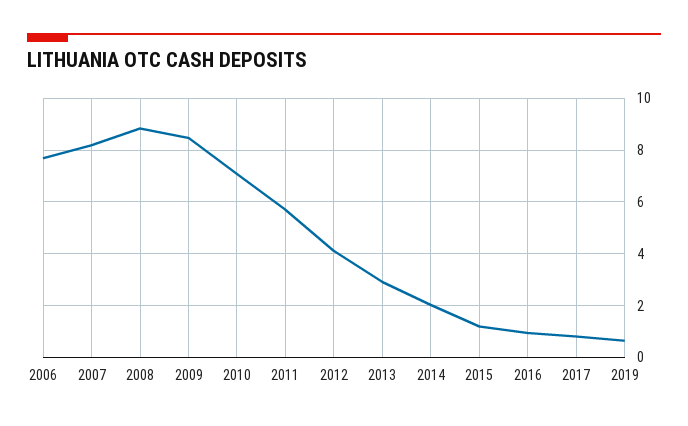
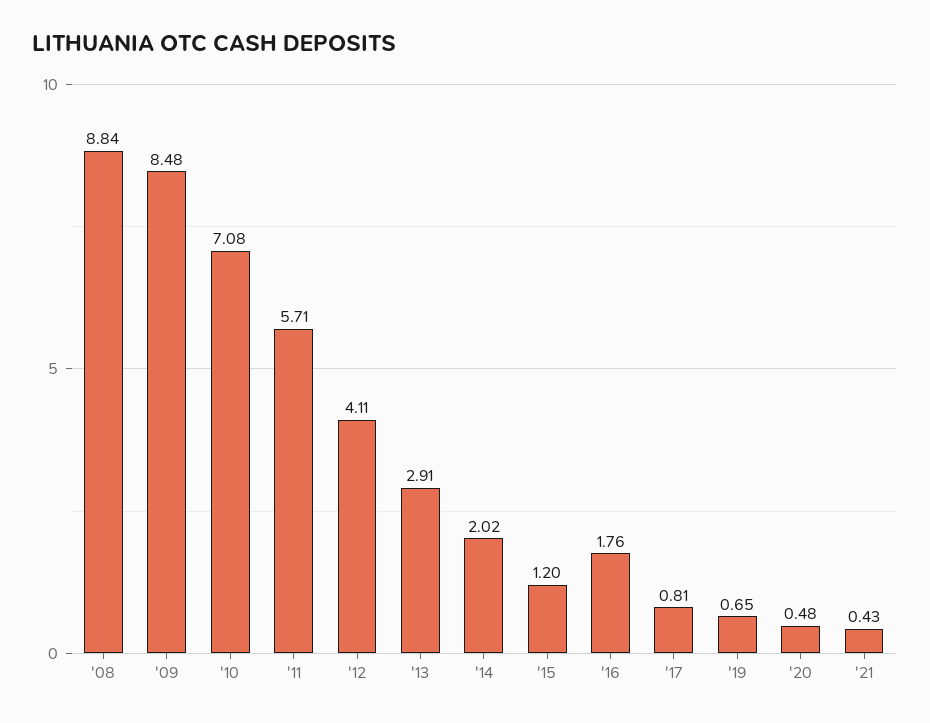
2006: 7.75 -> none
2007: 8.25 -> none
2016: 1 -> 1.76
'20: none -> 0.48
'21: none -> 0.43

